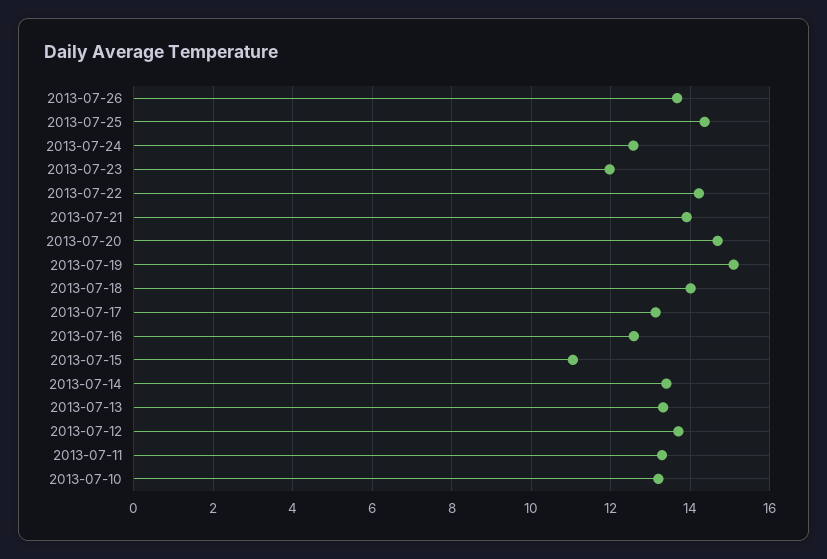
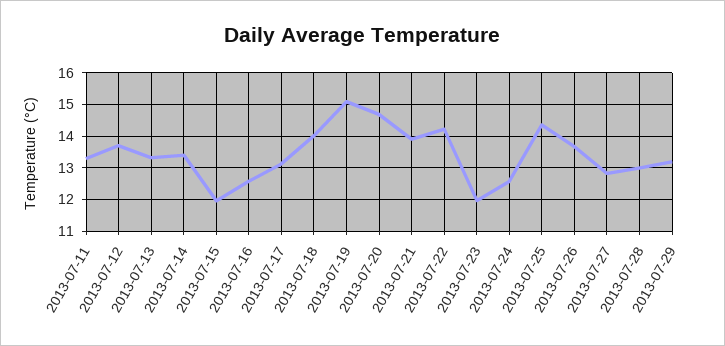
2013-07-15: 11 -> 12
2013-07-10: 13.2 -> none
2013-07-27: none -> 12.8
2013-07-28: none -> 13
2013-07-29: none -> 13.2

